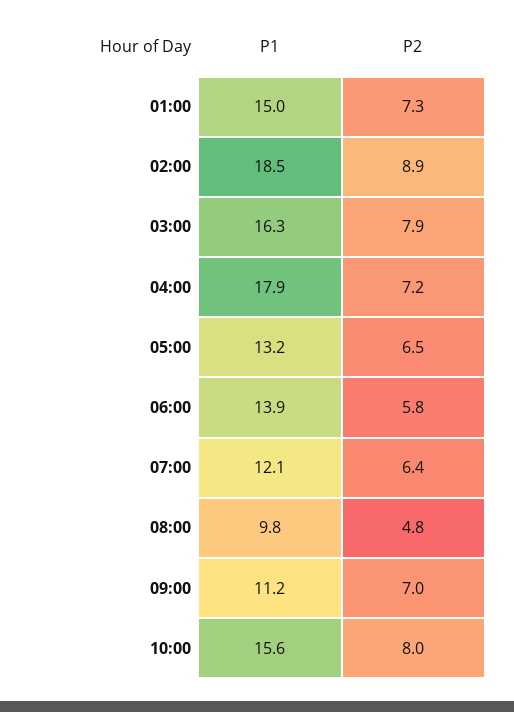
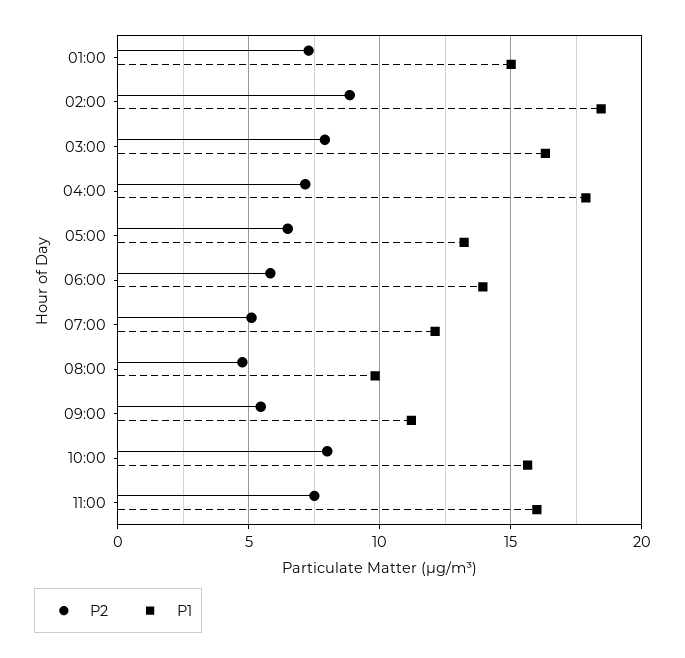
P2, 07:00: 6.4 -> 5
P2, 09:00: 7 -> 5.5
P2, 11:00: none -> 7.5
P1, 11:00: none -> 16

